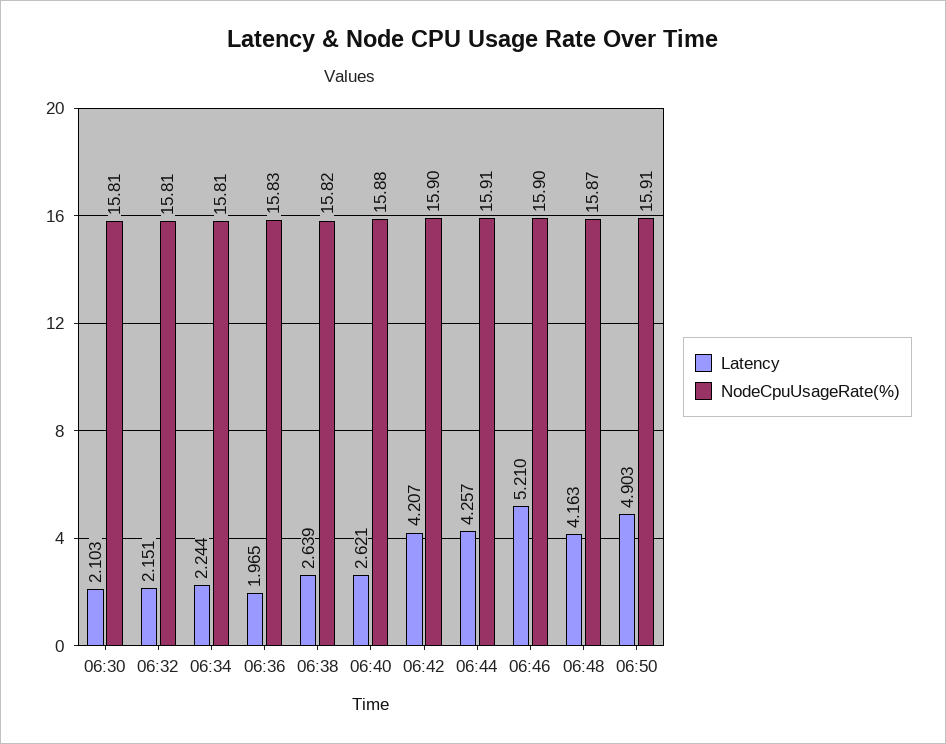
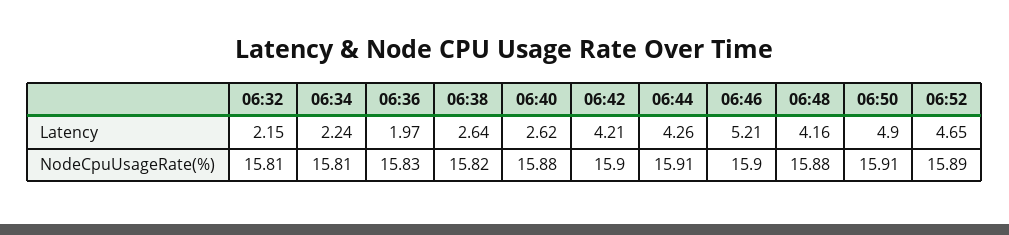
Latency, 06:30: 2.103 -> none
NodeCpuUsageRate(%), 06:30: 15.81 -> none
NodeCpuUsageRate(%), 06:48: 15.87 -> 15.88
Latency, 06:52: none -> 4.65
NodeCpuUsageRate(%), 06:52: none -> 15.89

